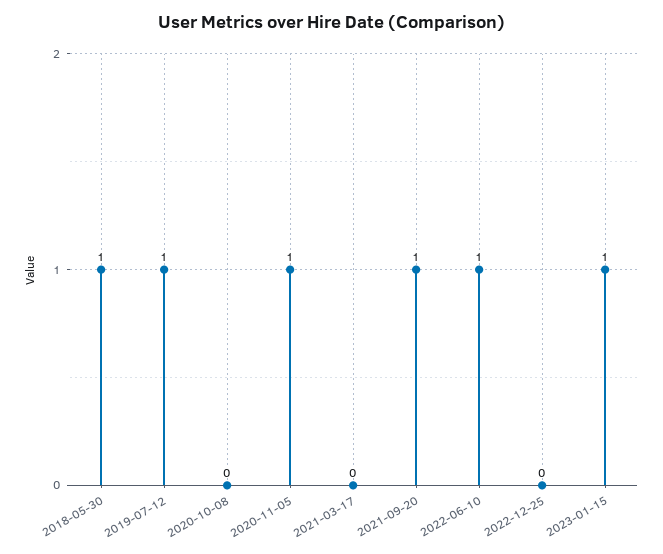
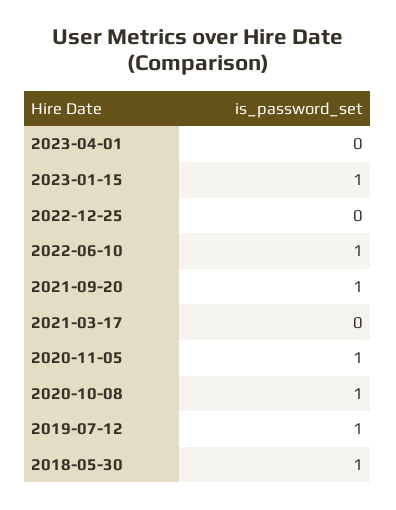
2020-10-08: 0 -> 1
2023-04-01: none -> 0

